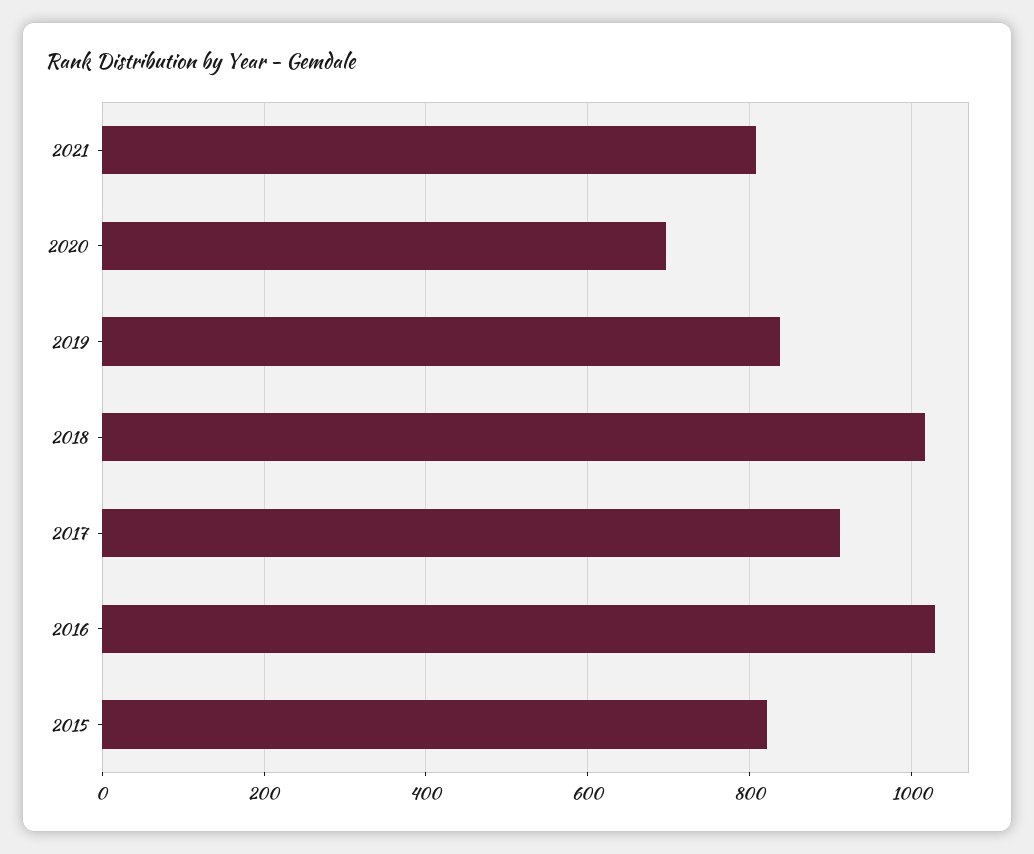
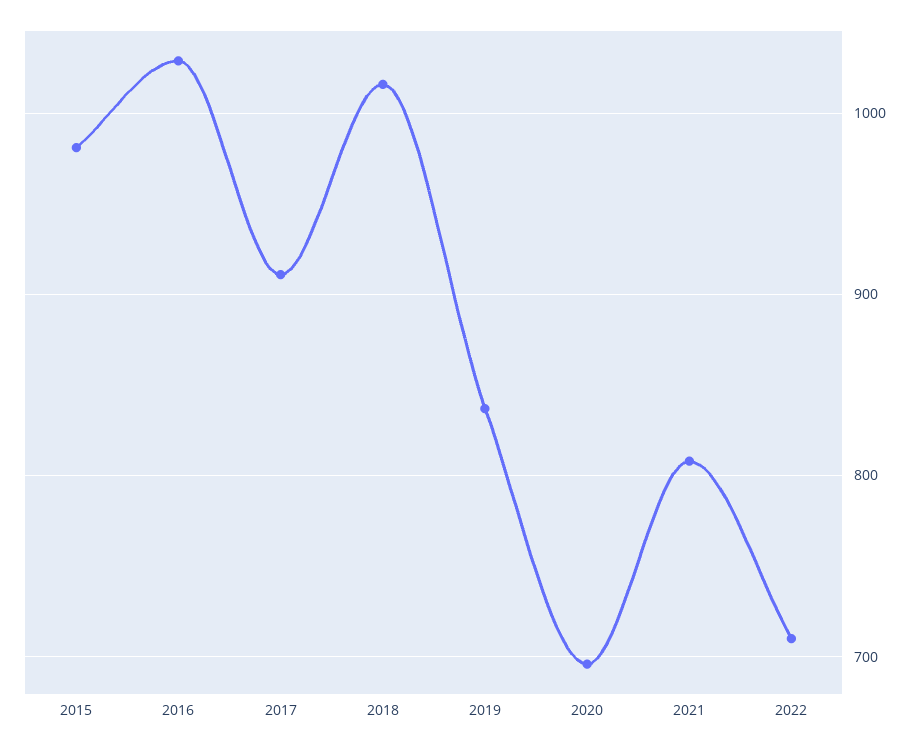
2015: 820 -> 980
2022: none -> 710

